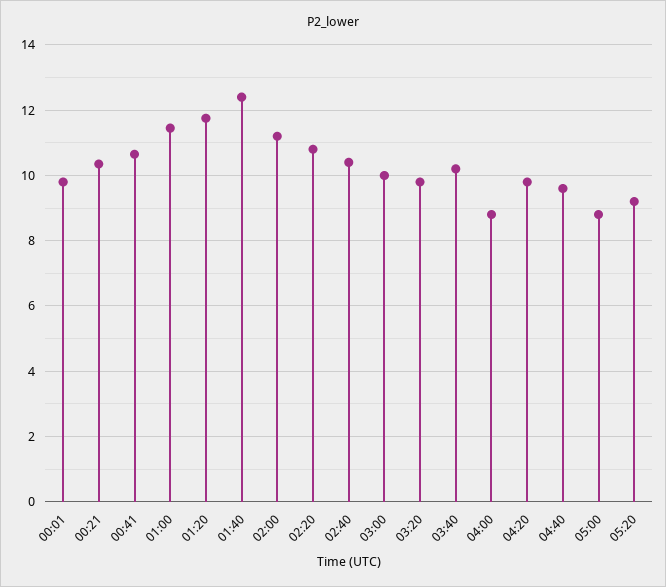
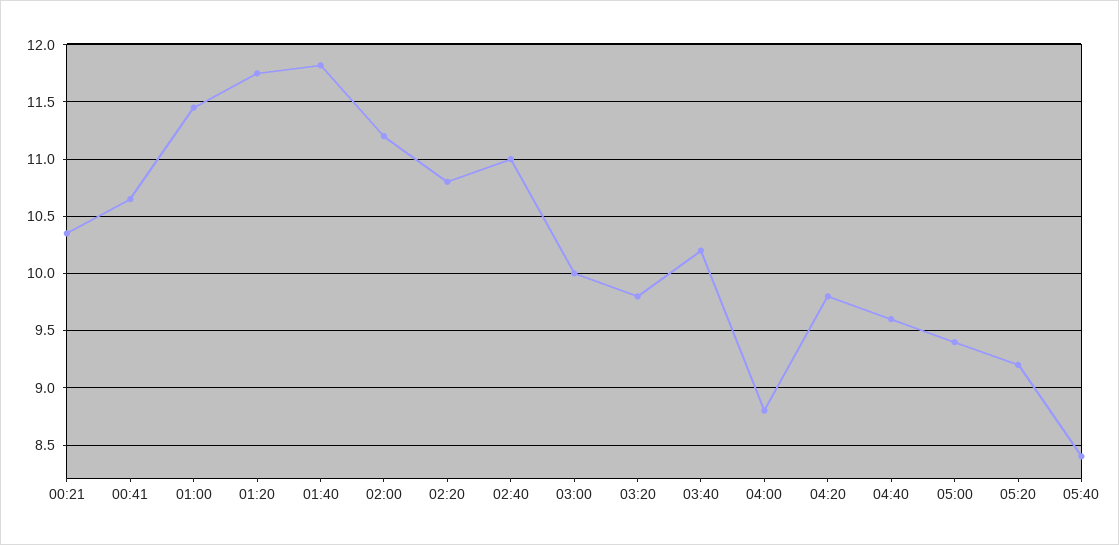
00:01: 9.8 -> none
01:40: 12.4 -> 11.8
02:40: 10.4 -> 11
05:00: 8.8 -> 9.4
05:40: none -> 8.4

